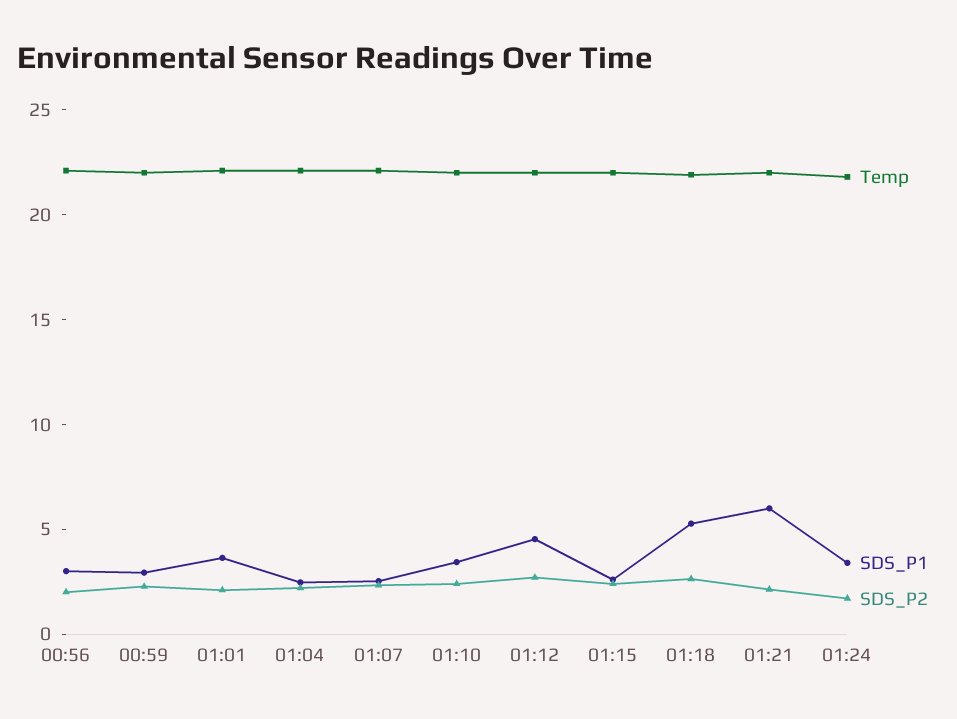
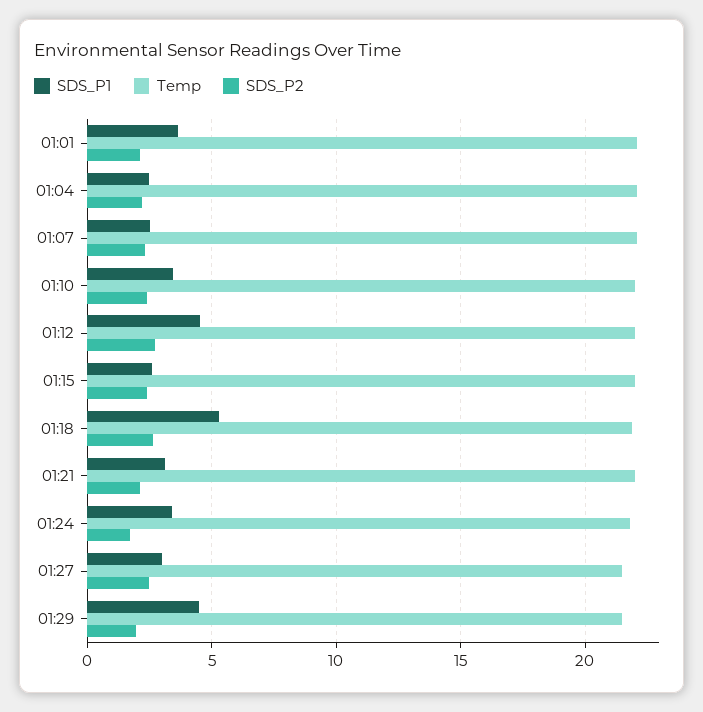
Temp, 00:56: 22 -> none
SDS_P1, 00:56: 3 -> none
SDS_P2, 00:56: 2 -> none
Temp, 00:59: 22 -> none
SDS_P1, 00:59: 3 -> none
SDS_P2, 00:59: 2 -> none
SDS_P1, 01:21: 6 -> 3
SDS_P1, 01:27: none -> 3
Temp, 01:27: none -> 21.5
SDS_P2, 01:27: none -> 2.5
SDS_P1, 01:29: none -> 4.5
Temp, 01:29: none -> 21.5
SDS_P2, 01:29: none -> 2

